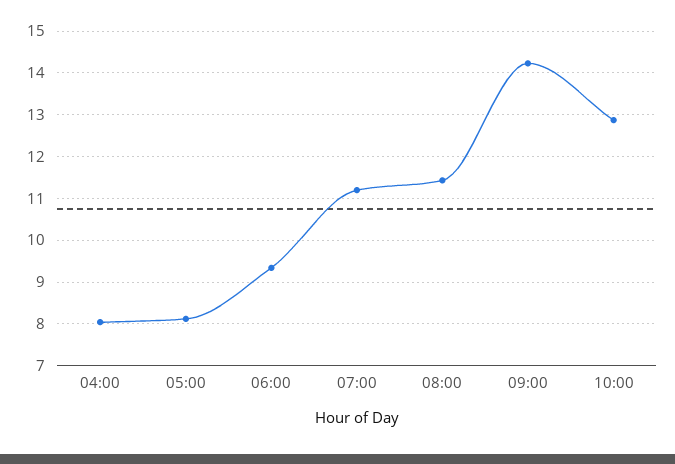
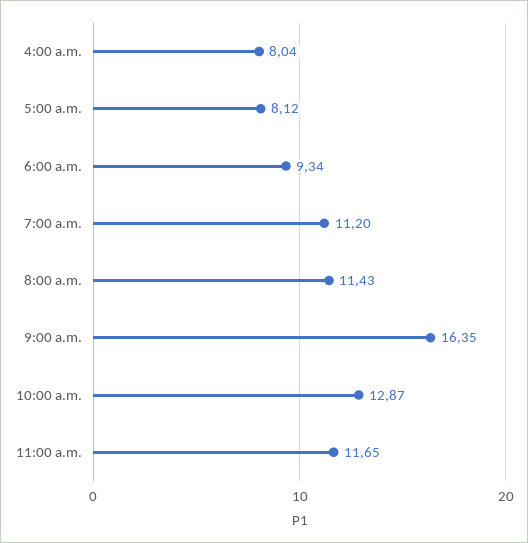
09:00: 14.2 -> 16.35
11:00 a.m.: none -> 11.65

